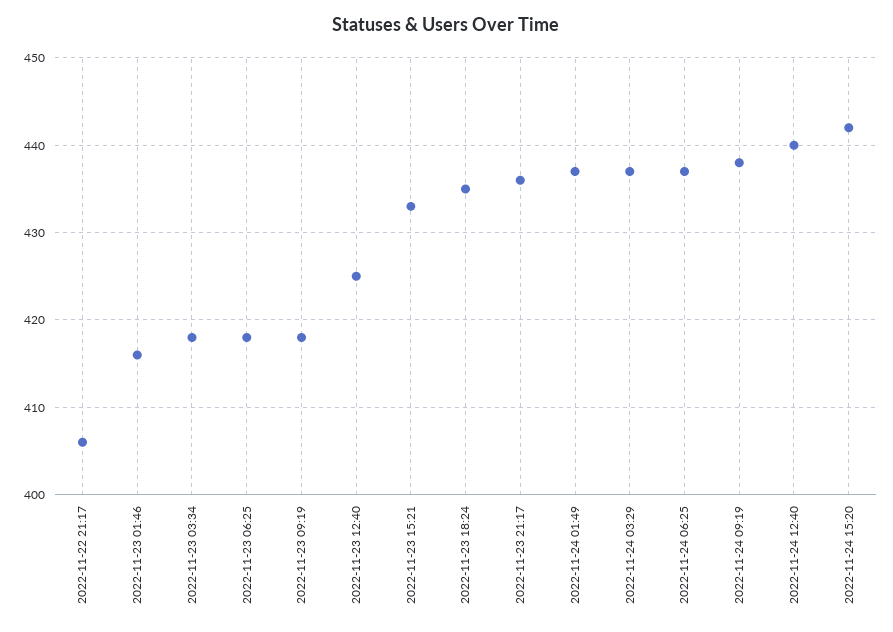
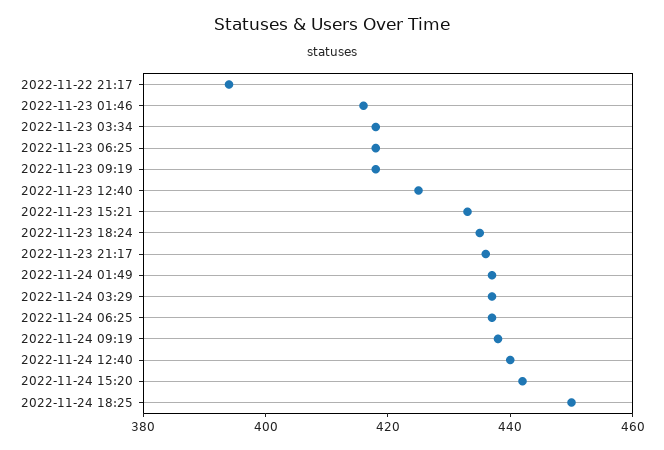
2022-11-22 21:17: 406 -> 395
2022-11-24 18:25: none -> 450

